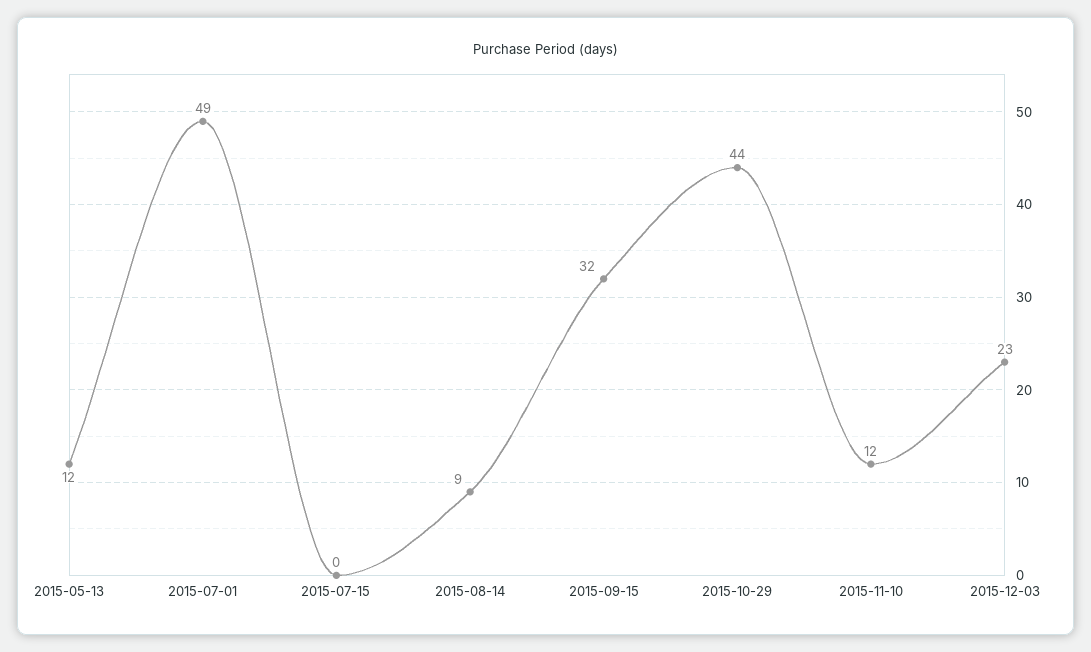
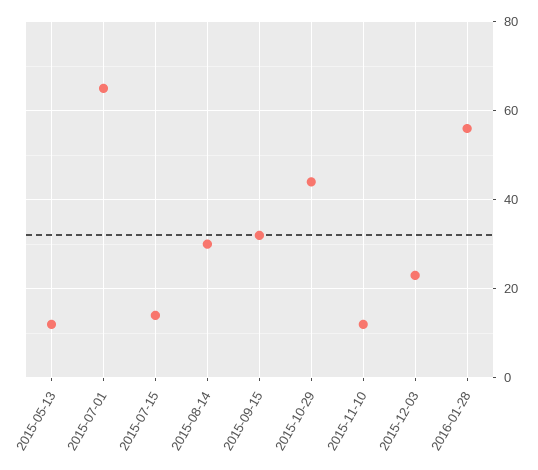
2015-07-01: 49 -> 65
2015-07-15: 0 -> 15
2015-08-14: 9 -> 30
2016-01-28: none -> 55

